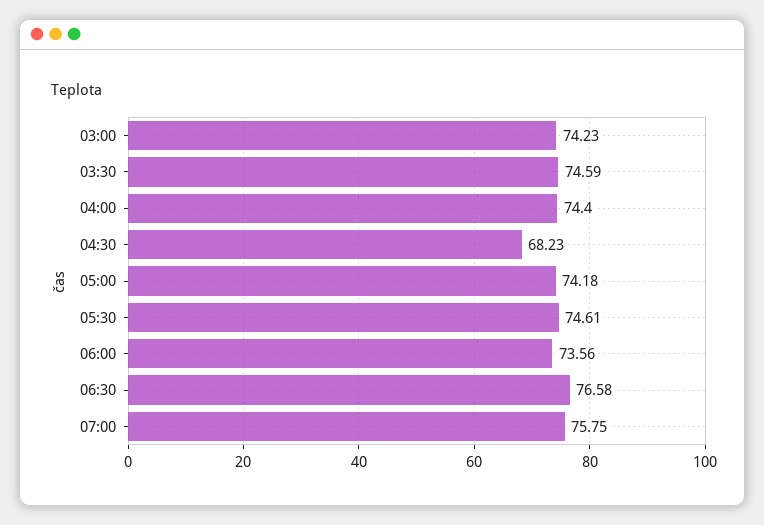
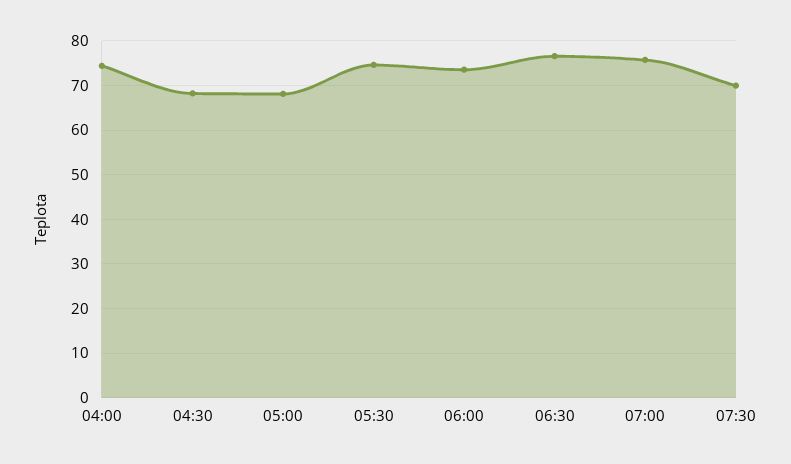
03:00: 74.23 -> none
03:30: 74.59 -> none
05:00: 74.18 -> 68
07:30: none -> 70

